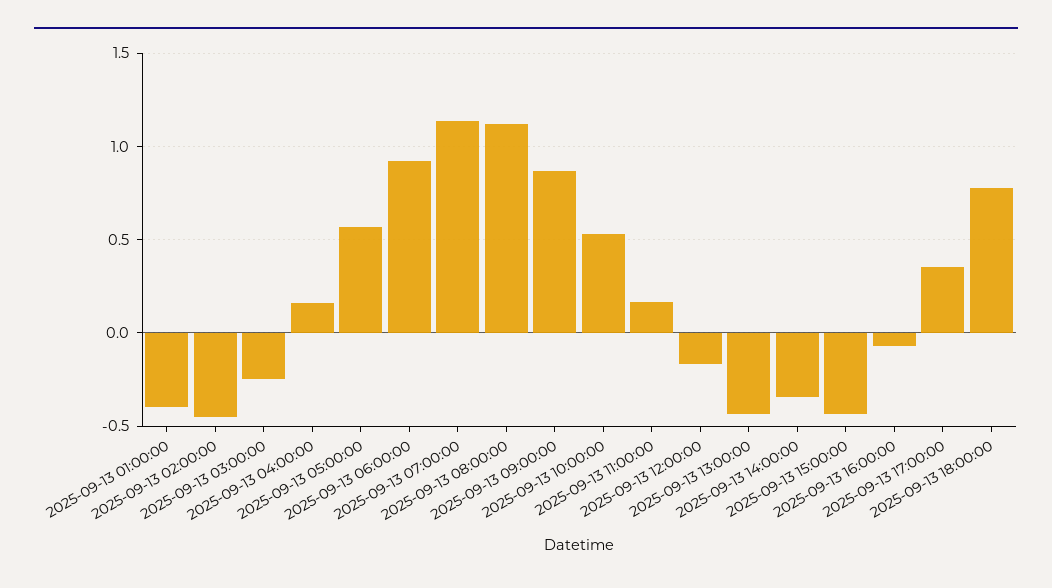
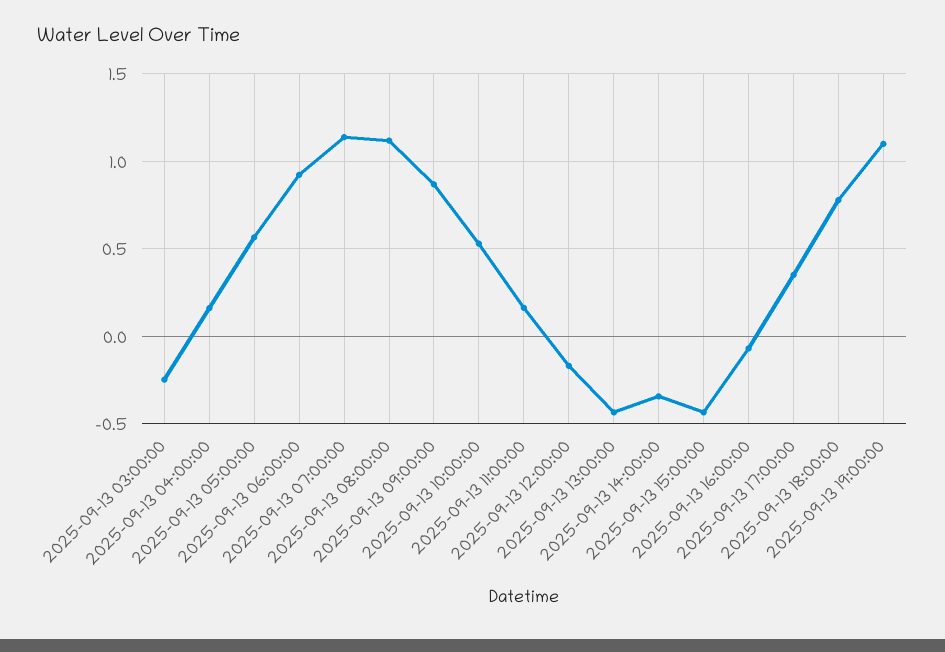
2025-09-13 01:00:00: -0.4 -> none
2025-09-13 02:00:00: -0.45 -> none
2025-09-13 19:00:00: none -> 1.1

